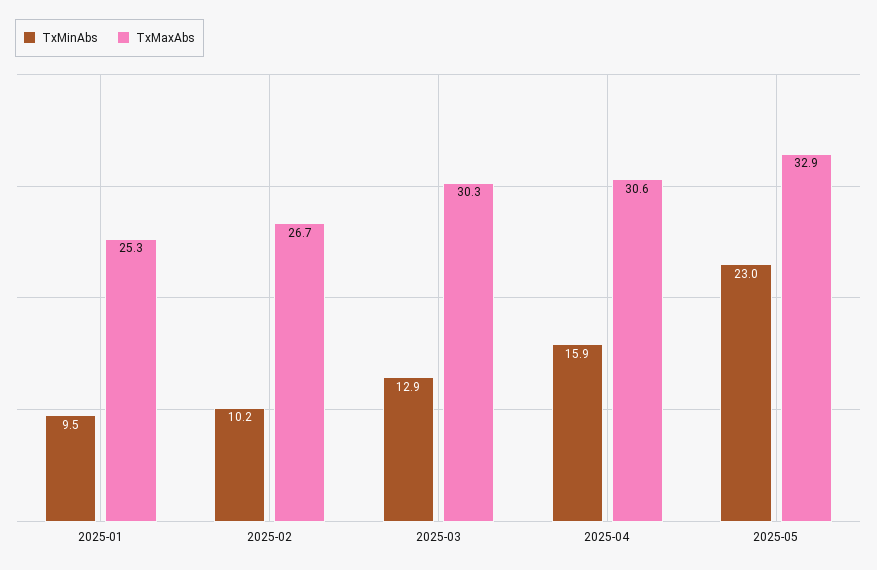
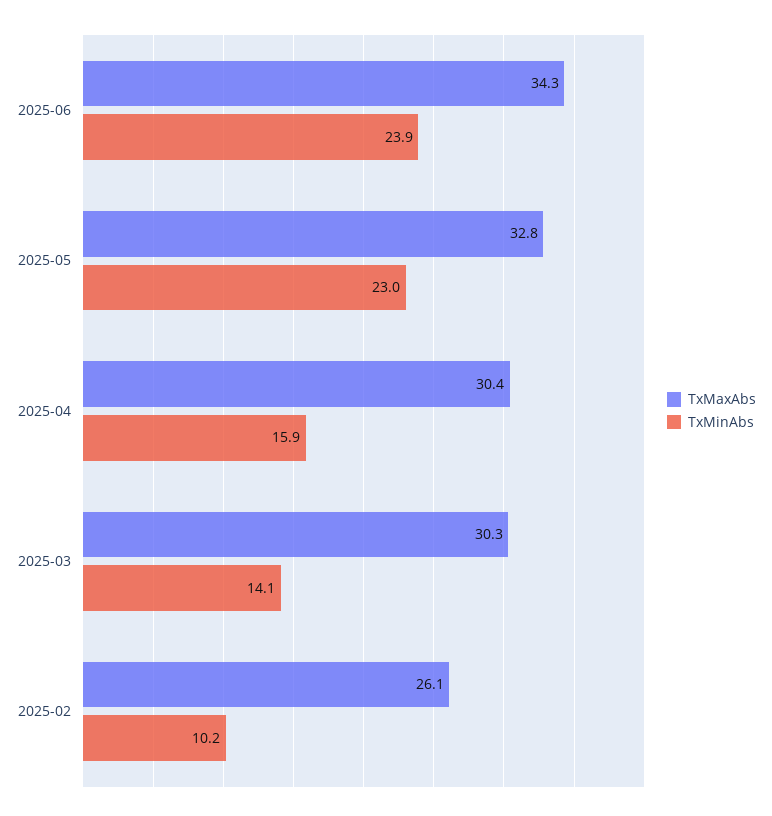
TxMinAbs, 2025-01: 9.5 -> none
TxMaxAbs, 2025-01: 25.3 -> none
TxMaxAbs, 2025-02: 26.7 -> 26.1
TxMinAbs, 2025-03: 12.9 -> 14.1
TxMaxAbs, 2025-04: 30.6 -> 30.4
TxMaxAbs, 2025-05: 32.9 -> 32.8
TxMaxAbs, 2025-06: none -> 34.3
TxMinAbs, 2025-06: none -> 23.9

